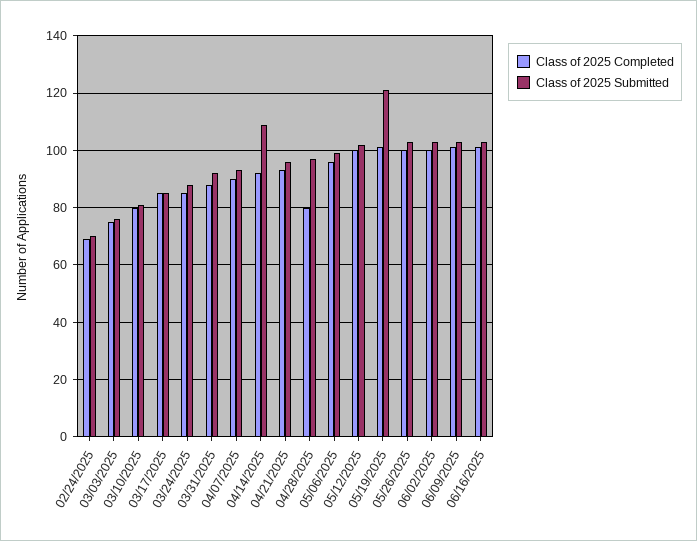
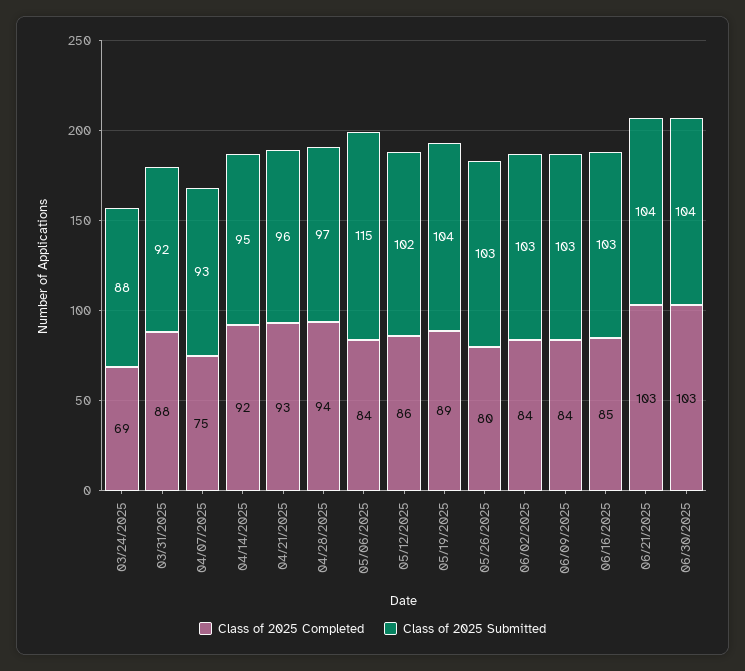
Class of 2025 Completed, 02/24/2025: 70 -> none
Class of 2025 Submitted, 02/24/2025: 70 -> none
Class of 2025 Completed, 03/03/2025: 75 -> none
Class of 2025 Submitted, 03/03/2025: 75 -> none
Class of 2025 Completed, 03/10/2025: 80 -> none
Class of 2025 Submitted, 03/10/2025: 80 -> none
Class of 2025 Completed, 03/17/2025: 85 -> none
Class of 2025 Submitted, 03/17/2025: 85 -> none
Class of 2025 Completed, 03/24/2025: 85 -> 69
Class of 2025 Completed, 04/07/2025: 90 -> 75
Class of 2025 Submitted, 04/14/2025: 110 -> 95
Class of 2025 Completed, 04/28/2025: 80 -> 94
Class of 2025 Completed, 05/06/2025: 95 -> 84
Class of 2025 Submitted, 05/06/2025: 100 -> 115
Class of 2025 Completed, 05/12/2025: 100 -> 86
Class of 2025 Completed, 05/19/2025: 100 -> 89
Class of 2025 Submitted, 05/19/2025: 120 -> 104
Class of 2025 Completed, 05/26/2025: 100 -> 80
Class of 2025 Completed, 06/02/2025: 100 -> 84
Class of 2025 Completed, 06/09/2025: 100 -> 84
Class of 2025 Completed, 06/16/2025: 100 -> 85
Class of 2025 Completed, 06/21/2025: none -> 103
Class of 2025 Submitted, 06/21/2025: none -> 104
Class of 2025 Completed, 06/30/2025: none -> 103
Class of 2025 Submitted, 06/30/2025: none -> 104

